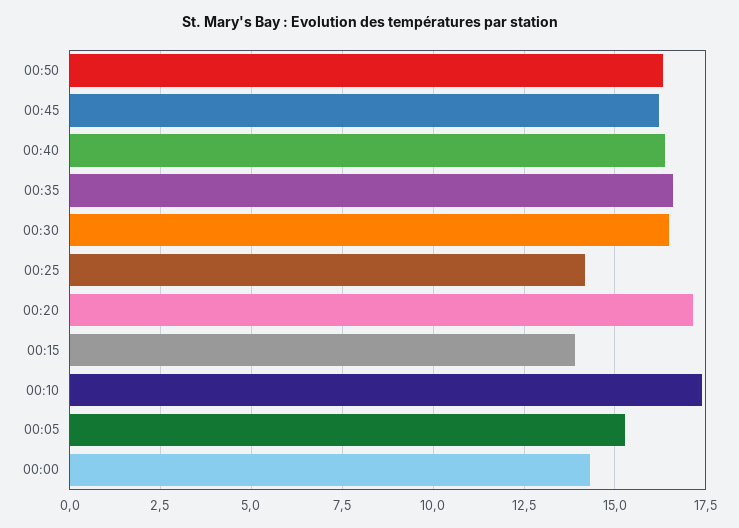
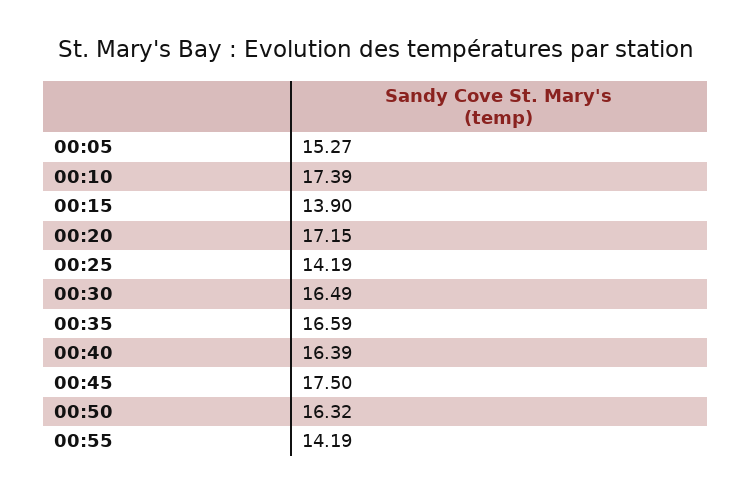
00:45: 16.25 -> 17.5
00:00: 14.25 -> none
00:55: none -> 14.19

